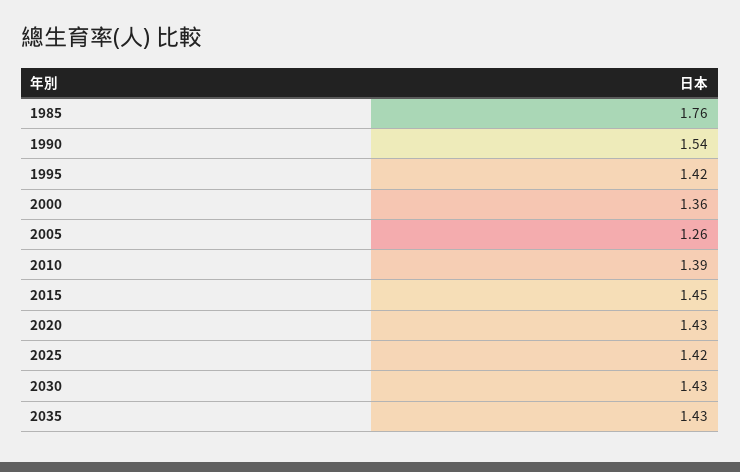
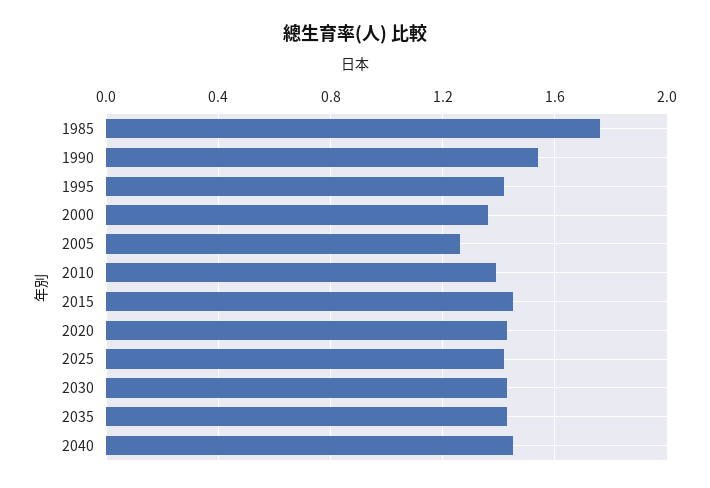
2040: none -> 1.45

